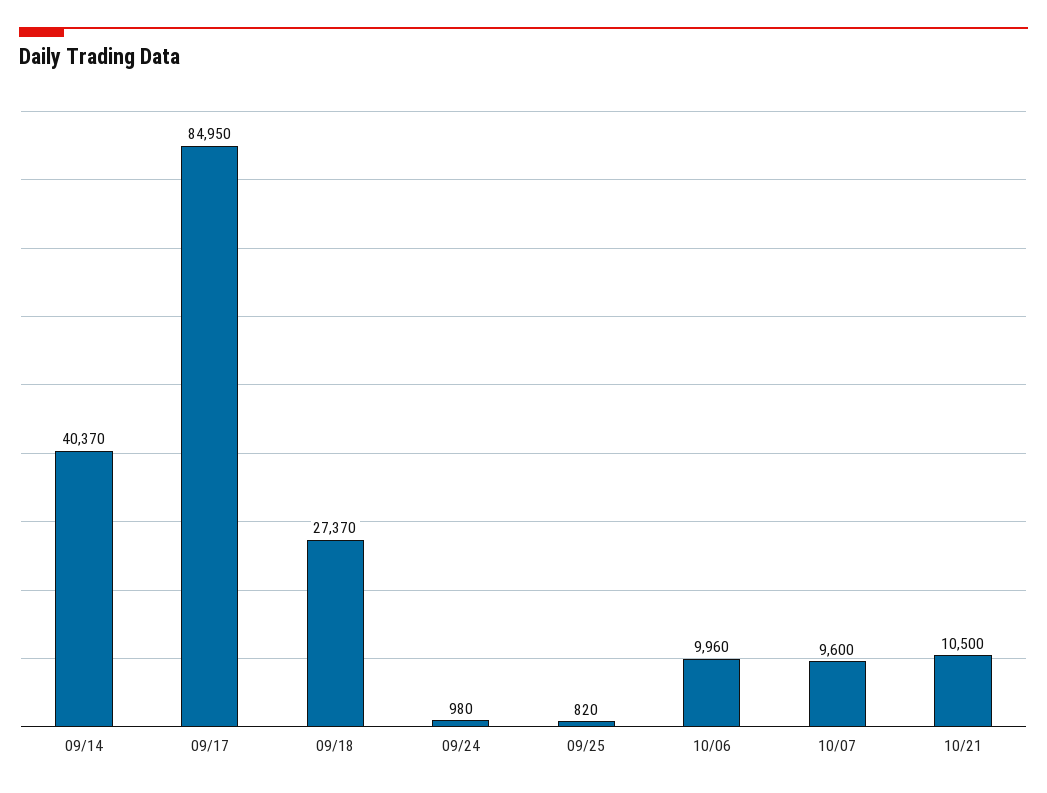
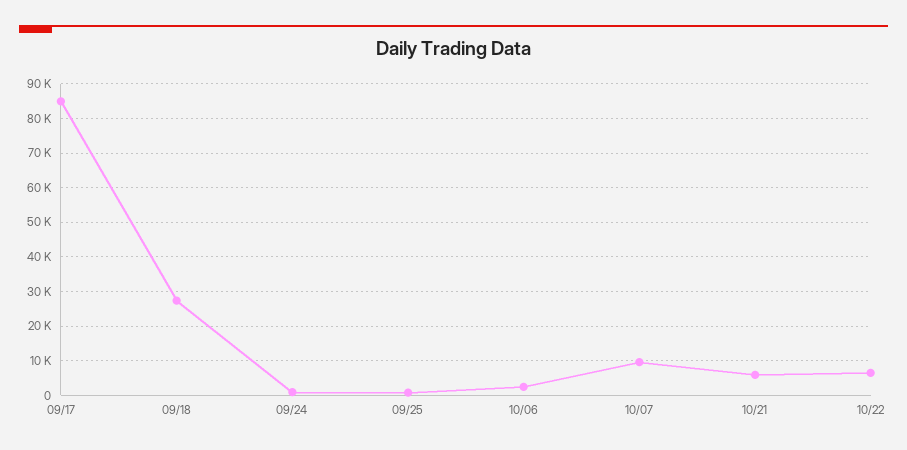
09/14: 40370 -> none
10/06: 9960 -> 2000
10/21: 10500 -> 6000
10/22: none -> 6000

